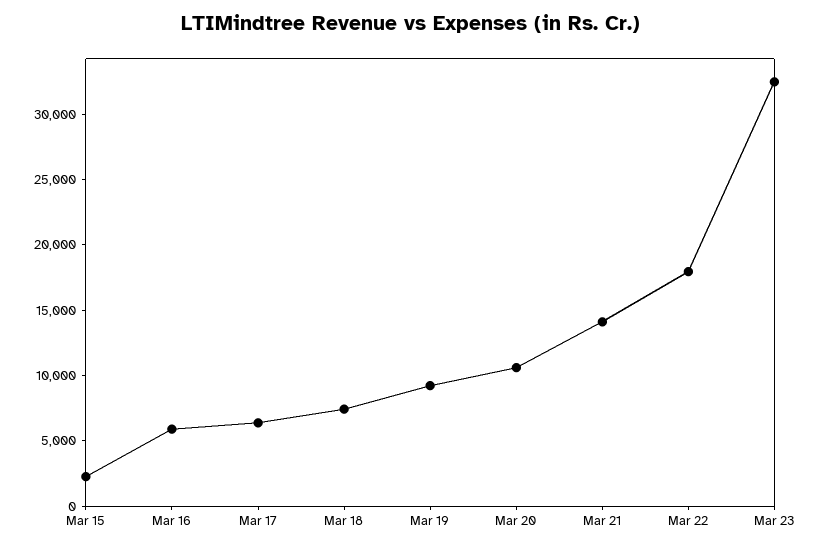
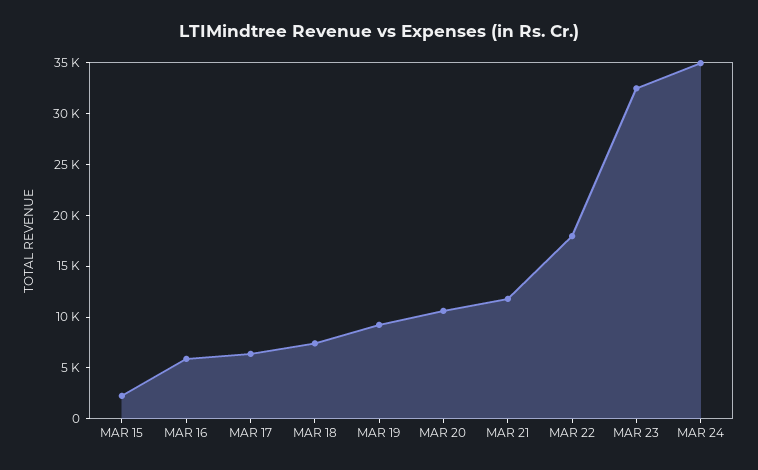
Mar 21: 14000 -> 12000
MAR 24: none -> 35000

